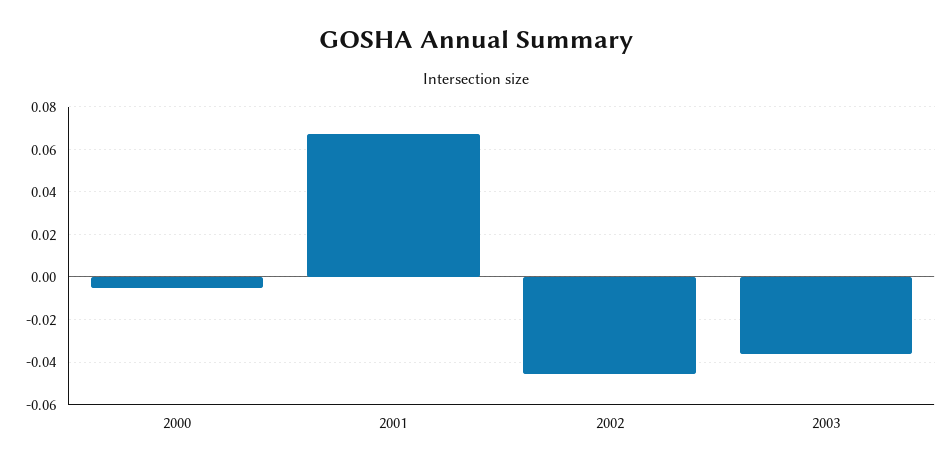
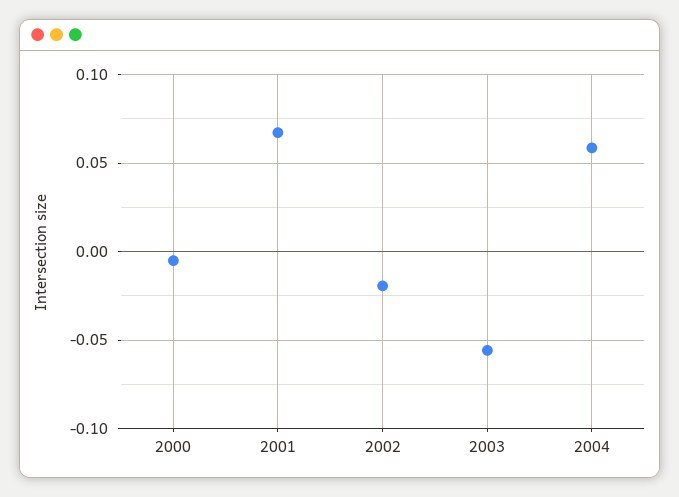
2002: -0.045 -> -0.02
2003: -0.035 -> -0.055
2004: none -> 0.06

